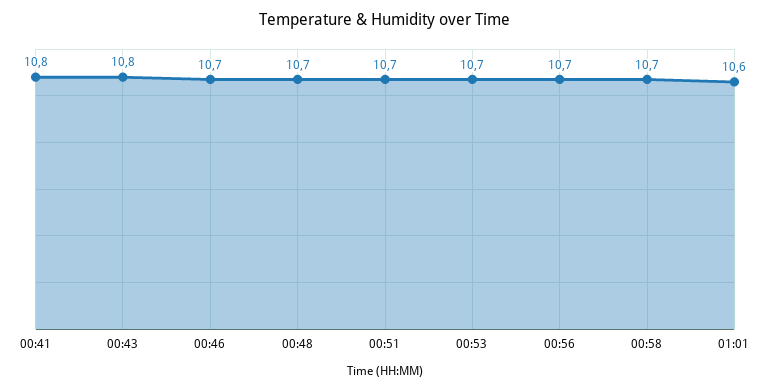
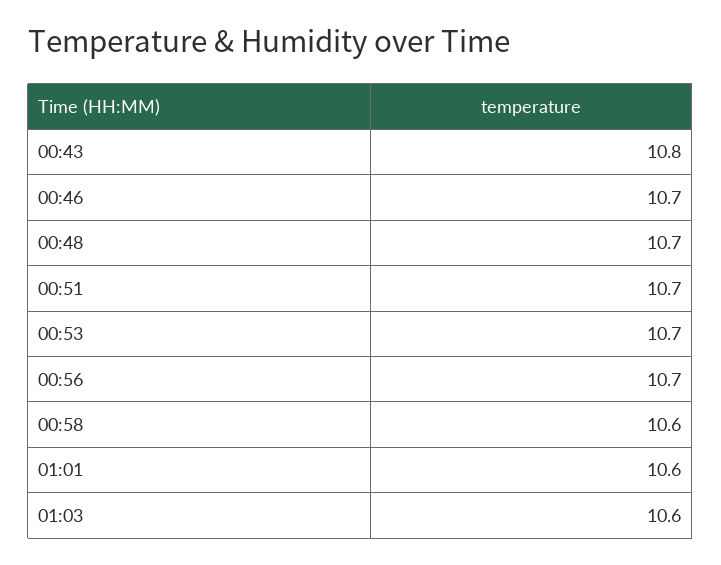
00:41: 10.8 -> none
00:58: 10.7 -> 10.6
01:03: none -> 10.6

